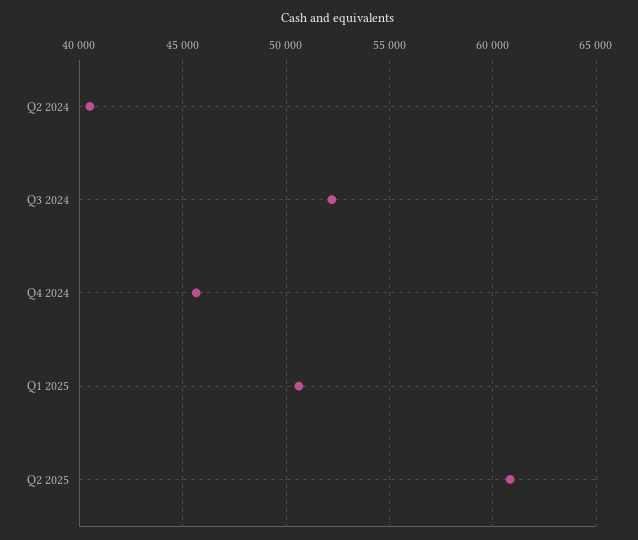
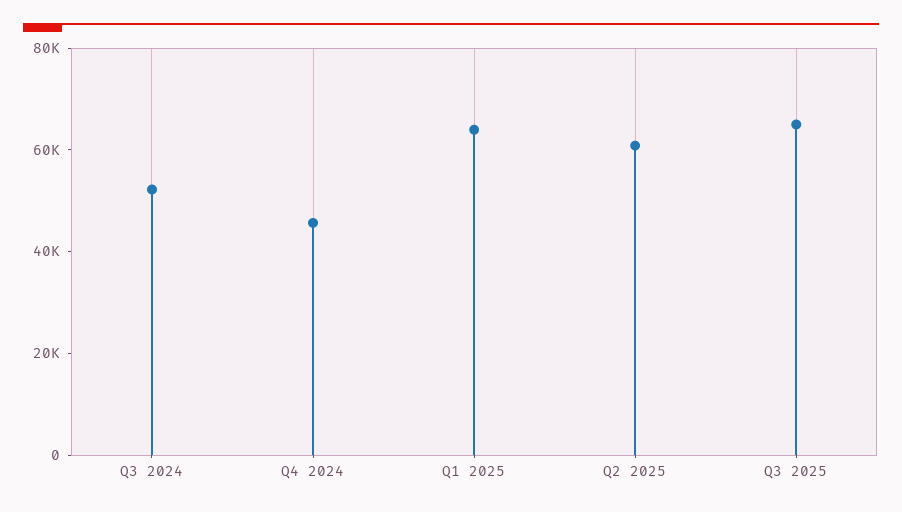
Q2 2024: 40500 -> none
Q1 2025: 50500 -> 65000
Q3 2025: none -> 65000

